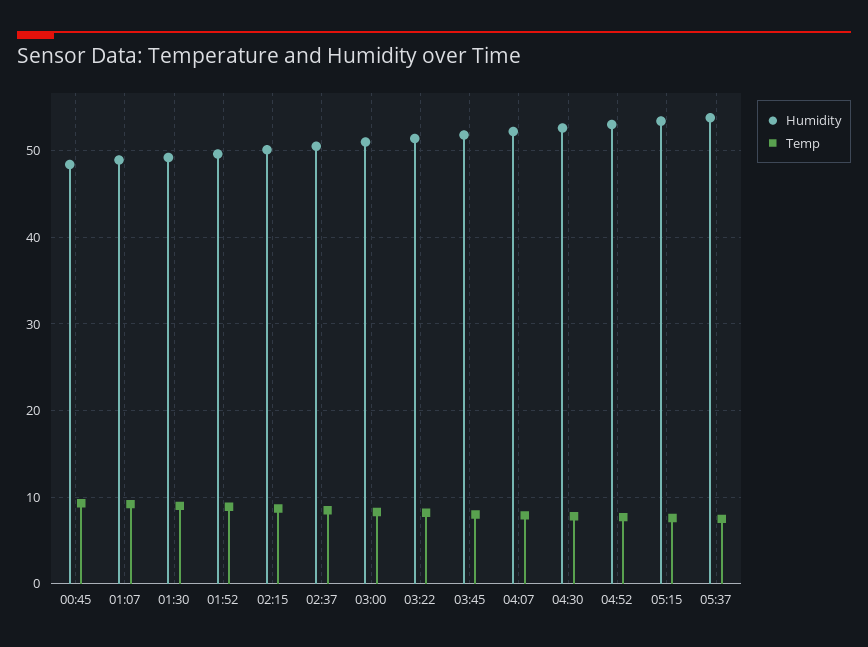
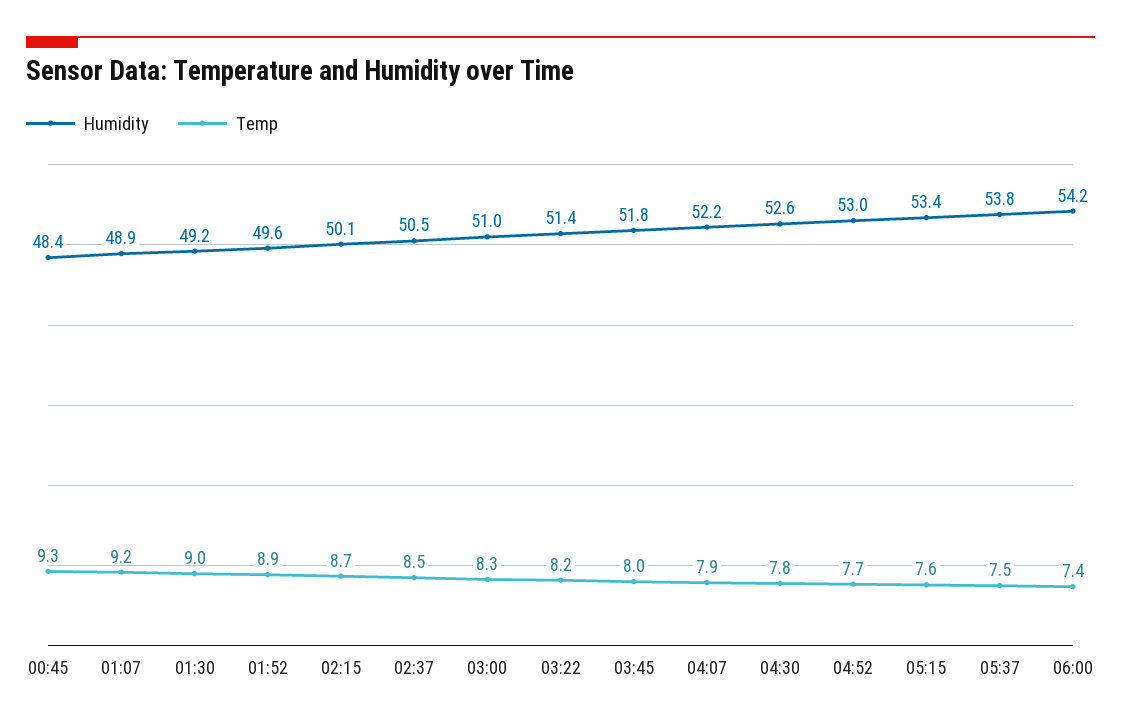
Humidity, 06:00: none -> 54.2
Temp, 06:00: none -> 7.4

